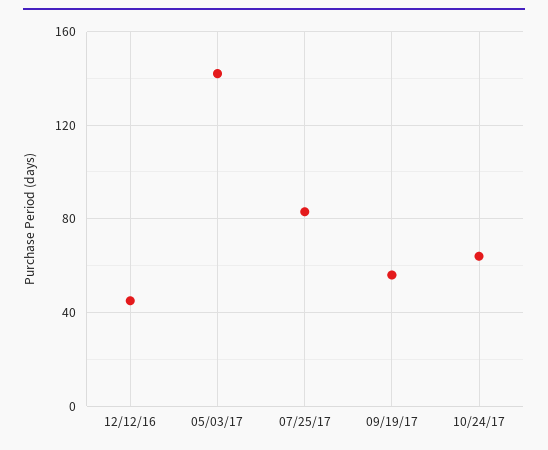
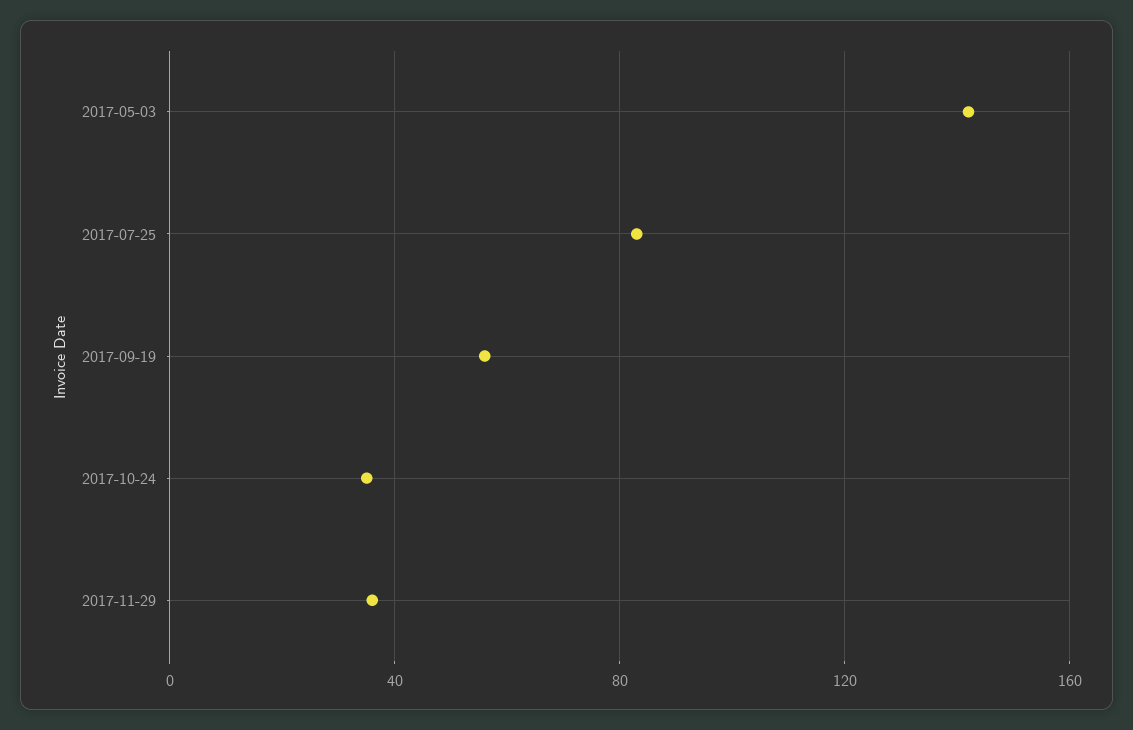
12/12/16: 45 -> none
10/24/17: 65 -> 35
2017-11-29: none -> 35

